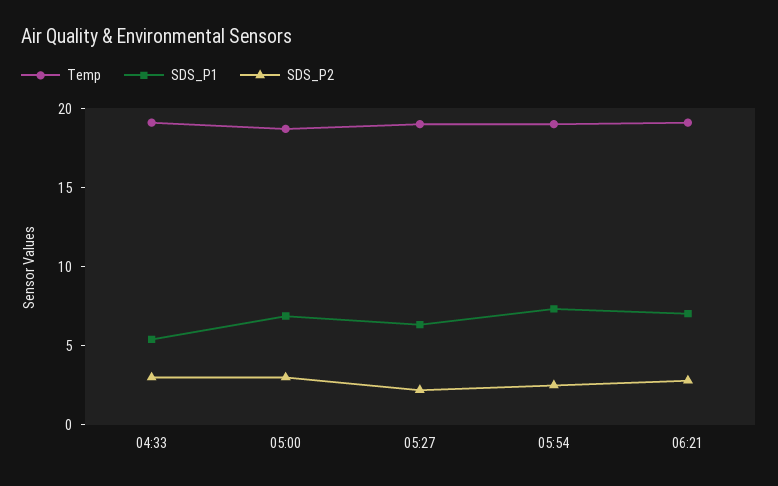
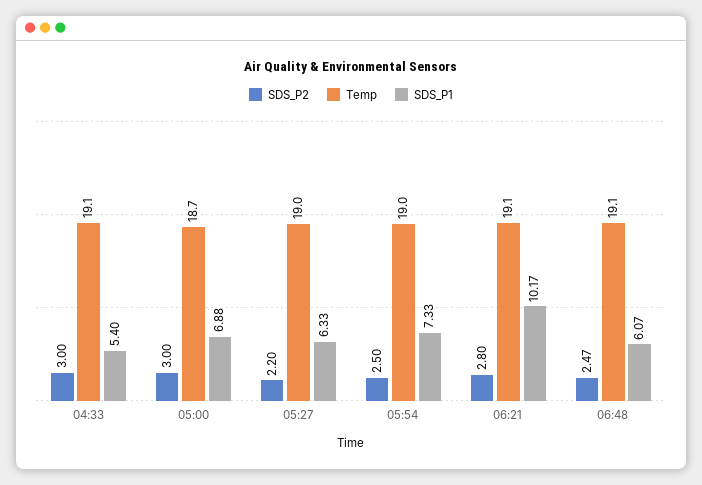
SDS_P1, 06:21: 7 -> 10.17
SDS_P2, 06:48: none -> 2.47
Temp, 06:48: none -> 19.1
SDS_P1, 06:48: none -> 6.07

